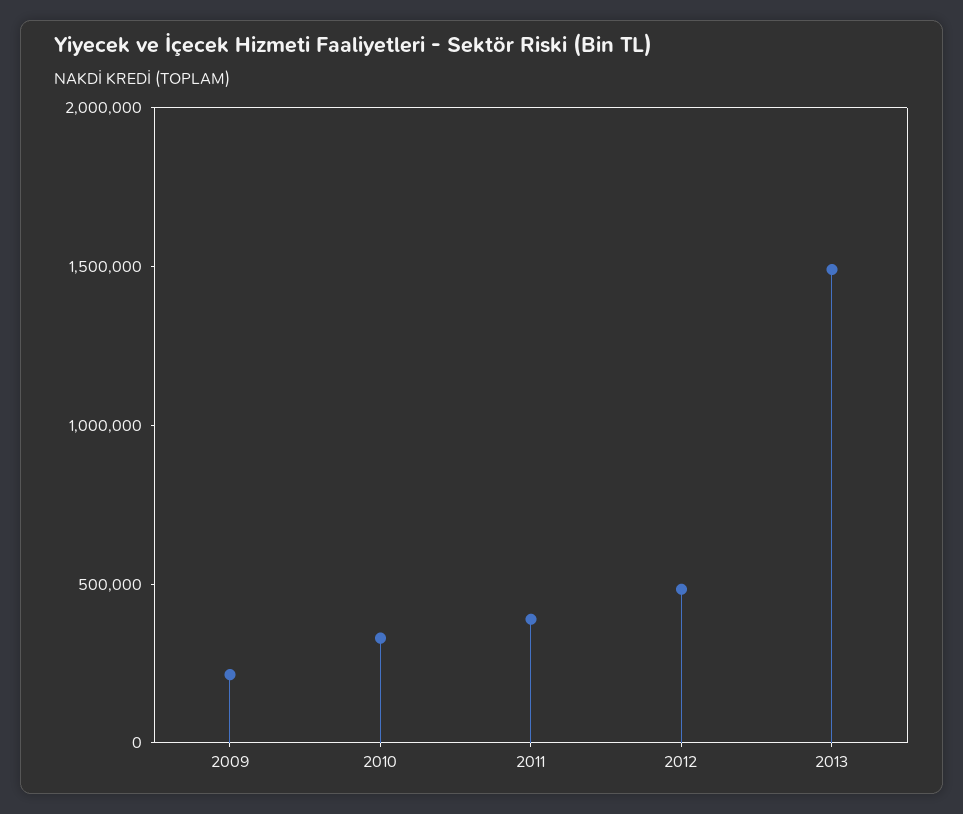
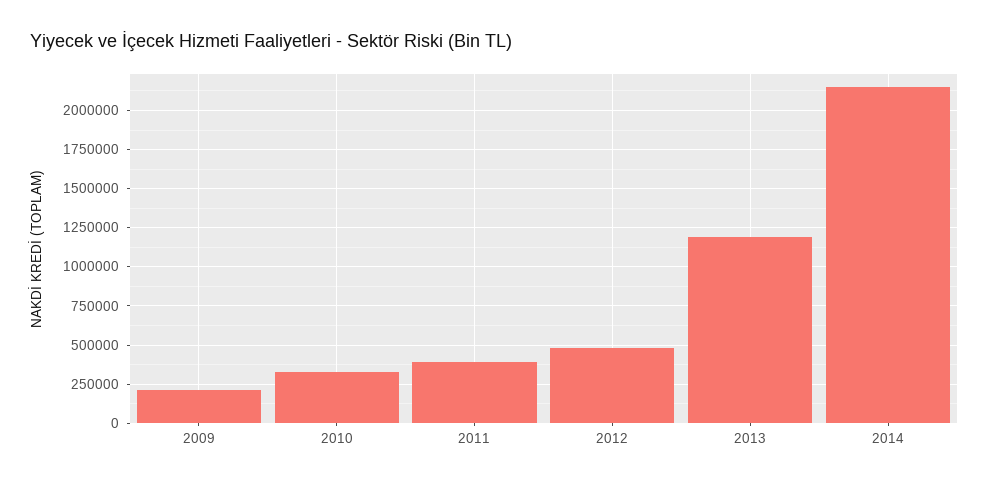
2013: 1500000 -> 1200000
2014: none -> 2150000

